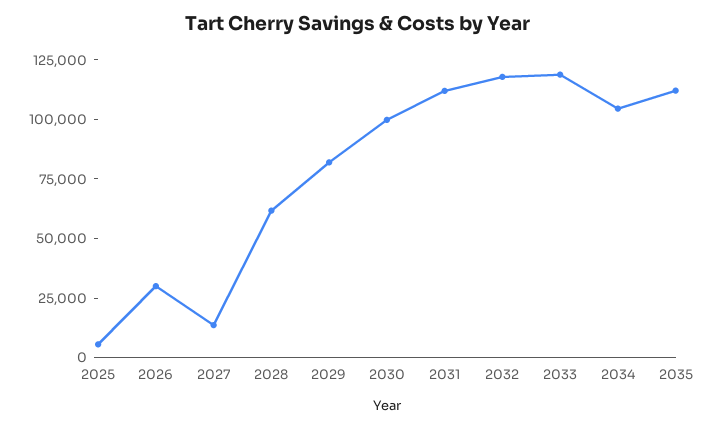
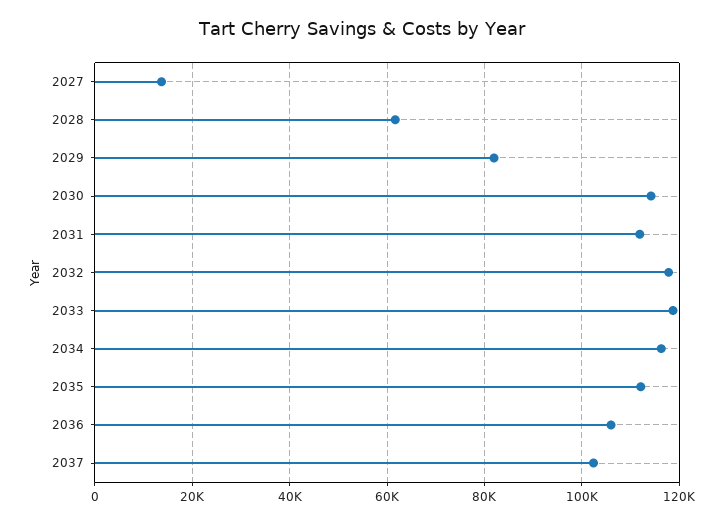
2025: 5000 -> none
2026: 30000 -> none
2030: 100000 -> 114000
2034: 105000 -> 116000
2036: none -> 106000
2037: none -> 102000

